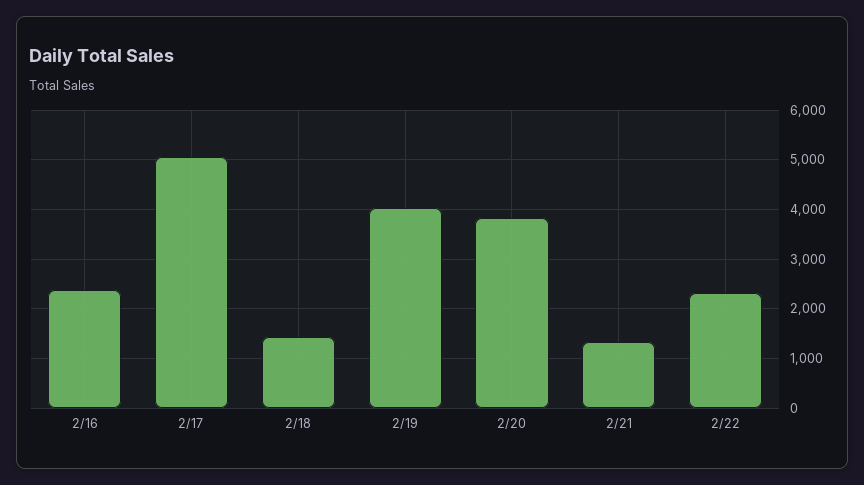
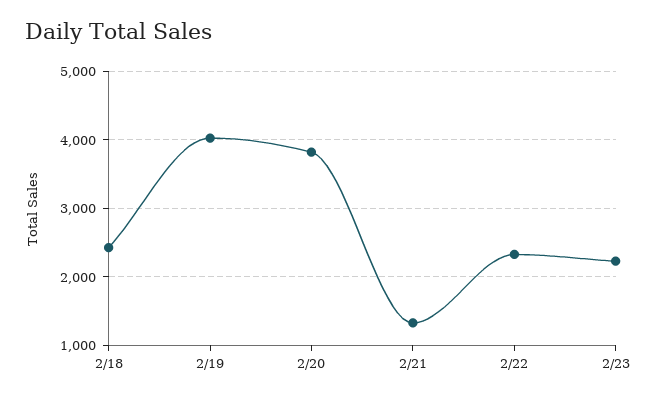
2/16: 2400 -> none
2/17: 5000 -> none
2/18: 1400 -> 2400
2/23: none -> 2200

